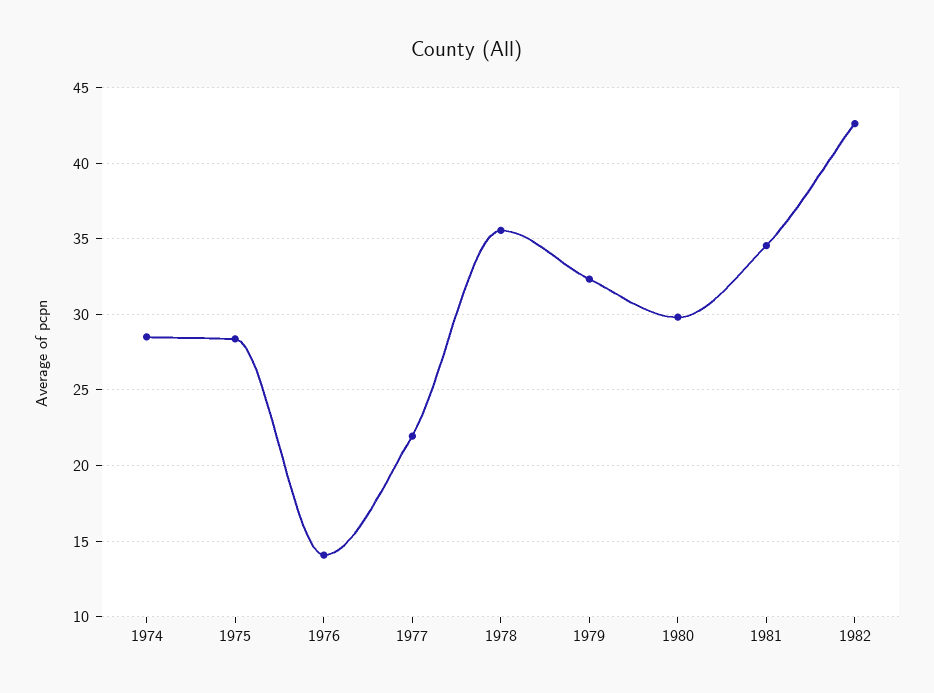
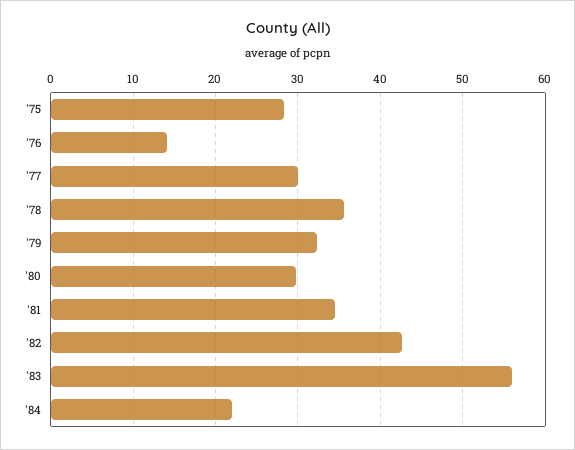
1974: 28.5 -> none
1977: 22 -> 30
'83: none -> 56
'84: none -> 22

